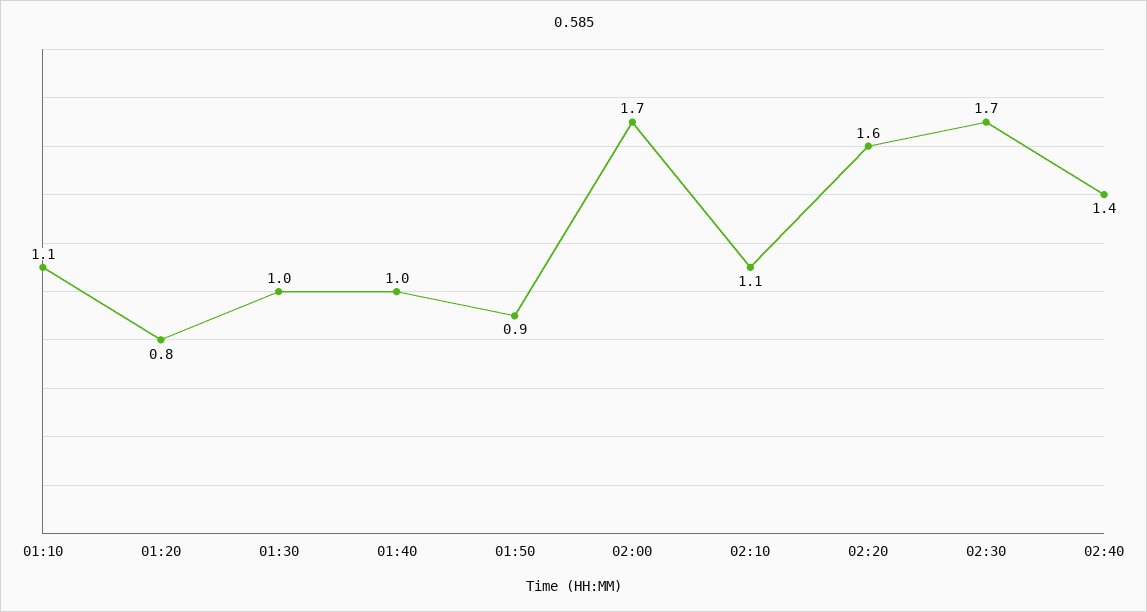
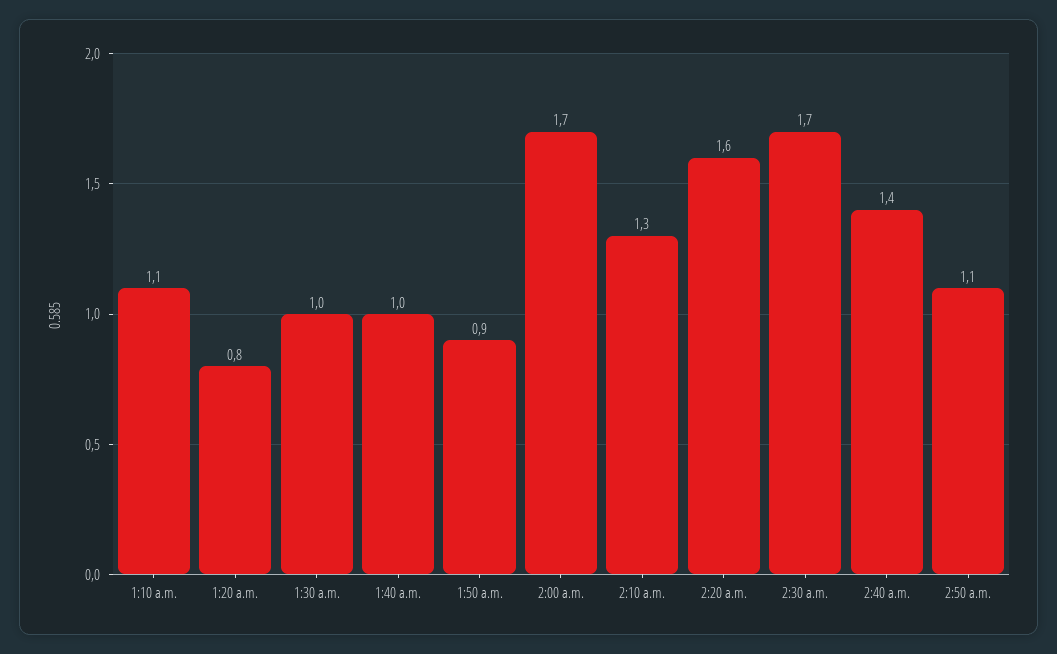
02:10: 1.1 -> 1.3
2:50 a.m.: none -> 1.1

